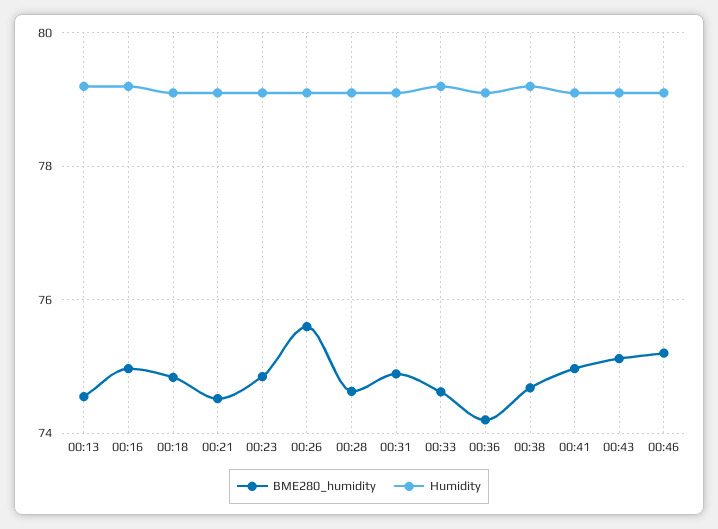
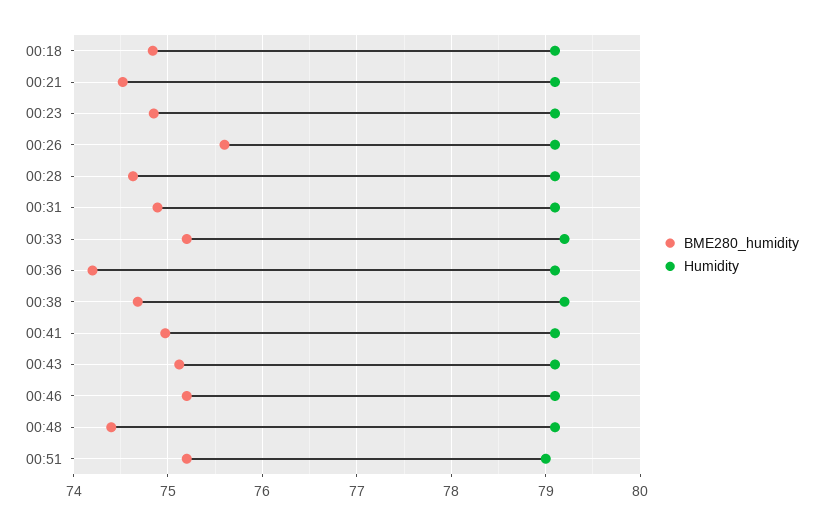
BME280_humidity, 00:13: 74.6 -> none
Humidity, 00:13: 79.2 -> none
BME280_humidity, 00:16: 75 -> none
Humidity, 00:16: 79.2 -> none
BME280_humidity, 00:33: 74.6 -> 75.2
BME280_humidity, 00:48: none -> 74.4
Humidity, 00:48: none -> 79.1
BME280_humidity, 00:51: none -> 75.2
Humidity, 00:51: none -> 79

